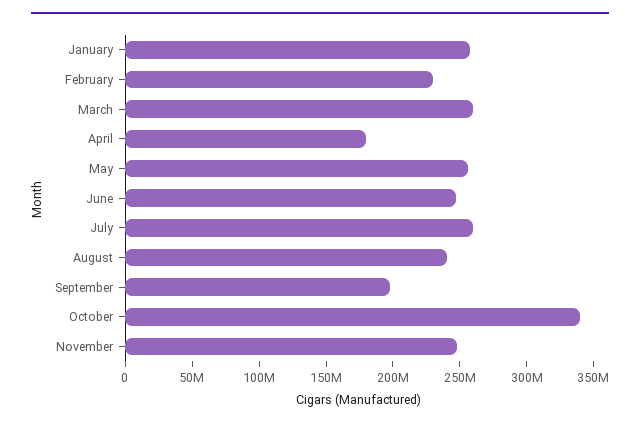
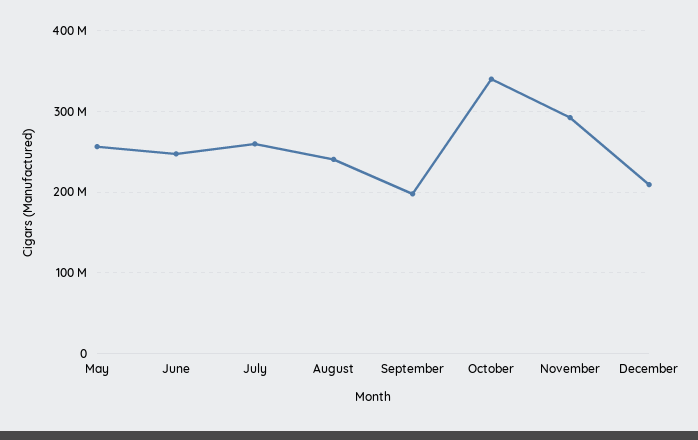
January: 260000000 -> none
February: 230000000 -> none
March: 260000000 -> none
April: 180000000 -> none
November: 250000000 -> 290000000
December: none -> 210000000

